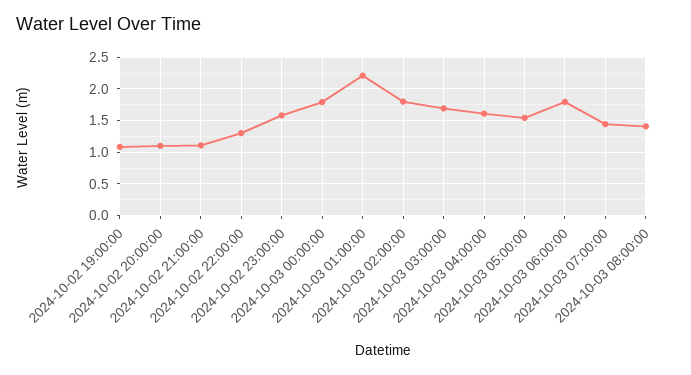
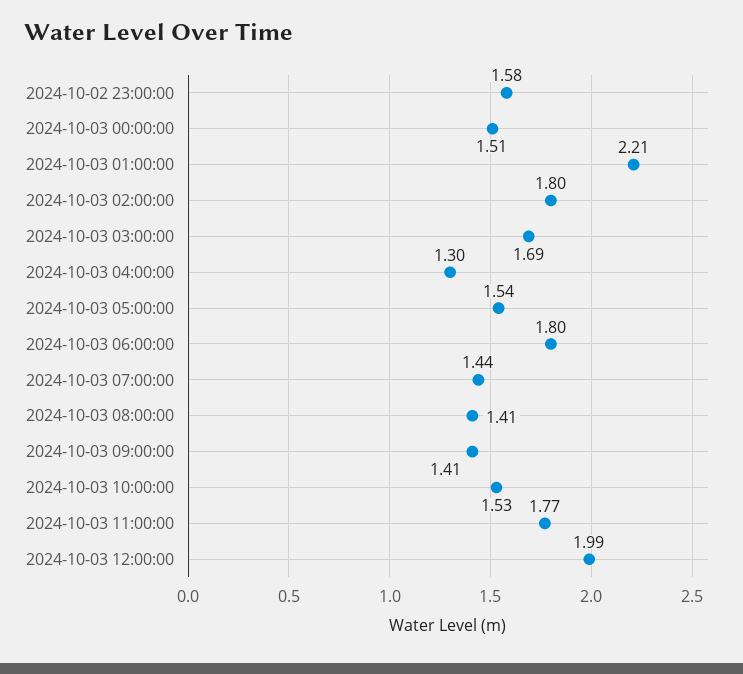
2024-10-02 19:00:00: 1.1 -> none
2024-10-02 20:00:00: 1.1 -> none
2024-10-02 21:00:00: 1.1 -> none
2024-10-02 22:00:00: 1.3 -> none
2024-10-03 00:00:00: 1.8 -> 1.51
2024-10-03 04:00:00: 1.6 -> 1.3
2024-10-03 09:00:00: none -> 1.41
2024-10-03 10:00:00: none -> 1.53
2024-10-03 11:00:00: none -> 1.77
2024-10-03 12:00:00: none -> 1.99

